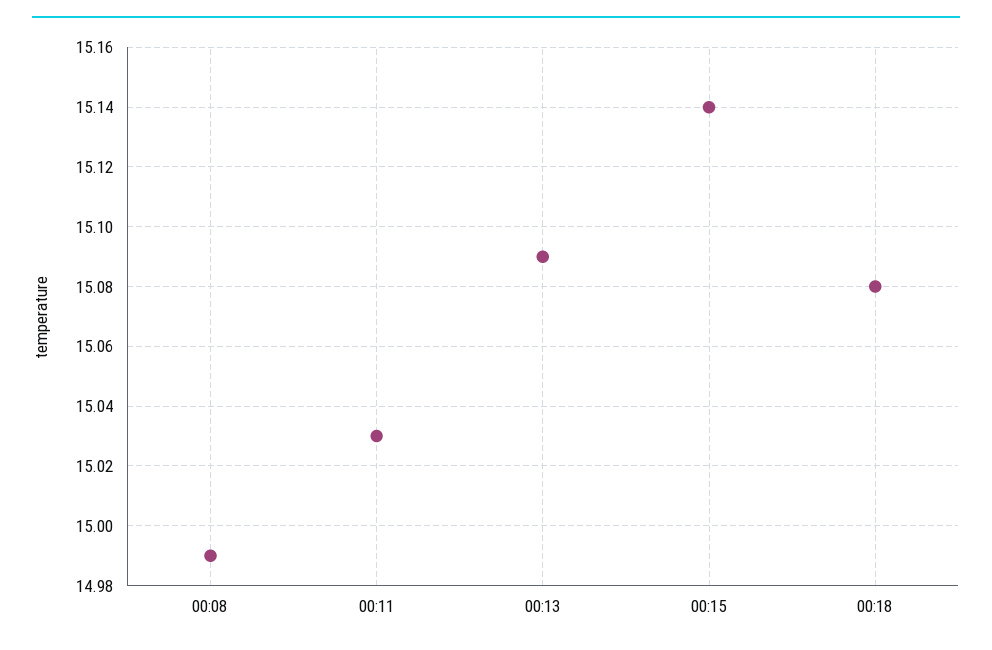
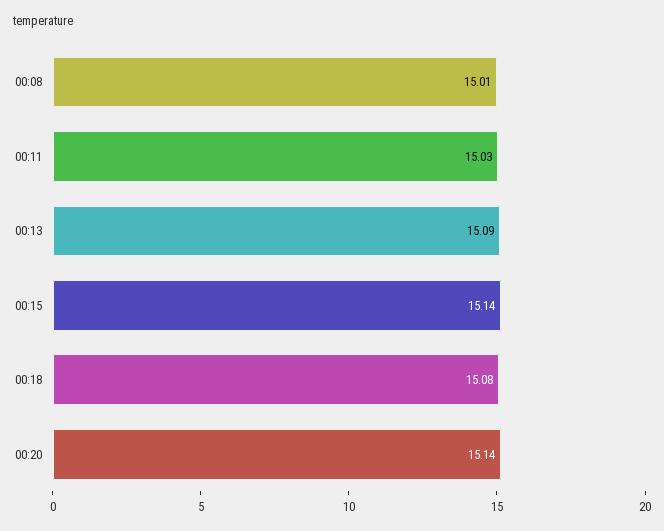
00:08: 14.99 -> 15.01
00:20: none -> 15.14

